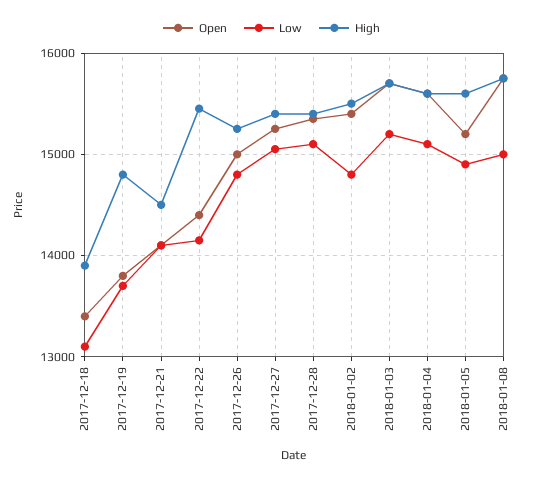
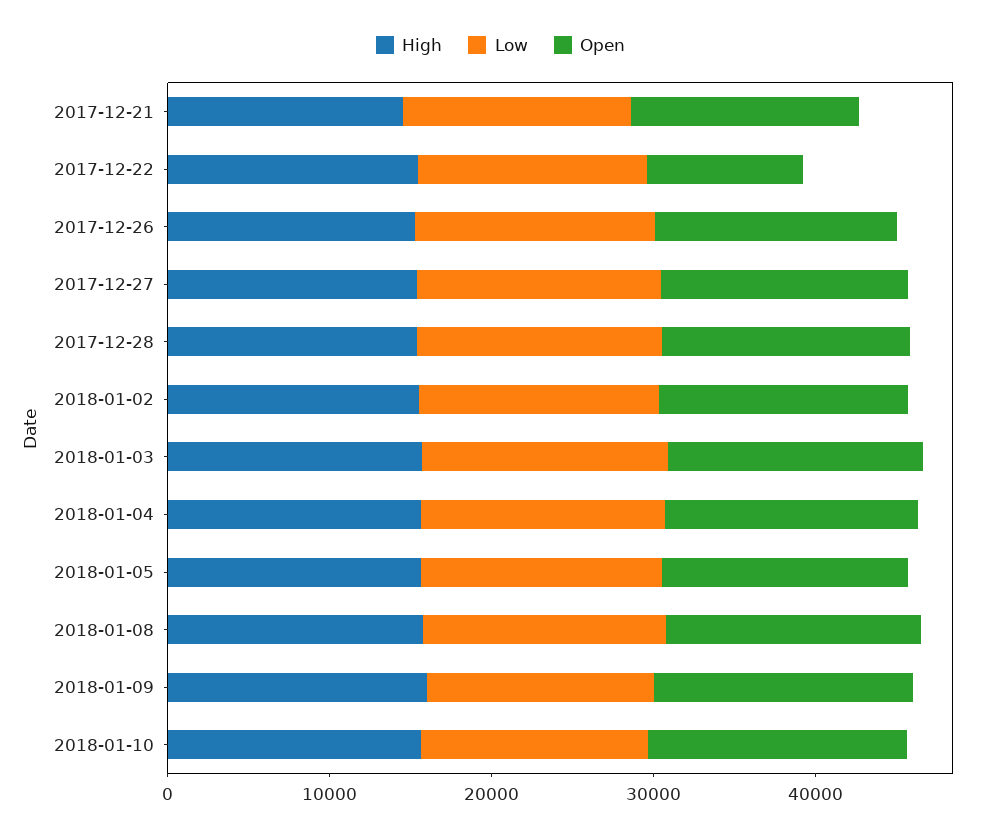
Open, 2017-12-18: 13400 -> none
Low, 2017-12-18: 13100 -> none
High, 2017-12-18: 13900 -> none
Open, 2017-12-19: 13800 -> none
Low, 2017-12-19: 13700 -> none
High, 2017-12-19: 14800 -> none
Open, 2017-12-22: 14400 -> 10000
High, 2018-01-09: none -> 16000
Low, 2018-01-09: none -> 14000
Open, 2018-01-09: none -> 16000
High, 2018-01-10: none -> 16000
Low, 2018-01-10: none -> 14000
Open, 2018-01-10: none -> 16000

